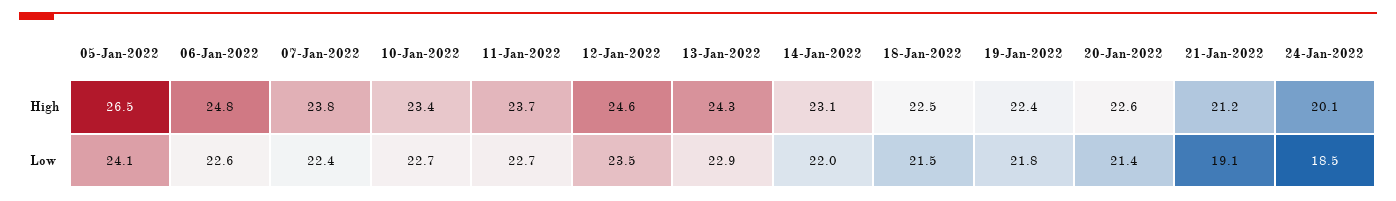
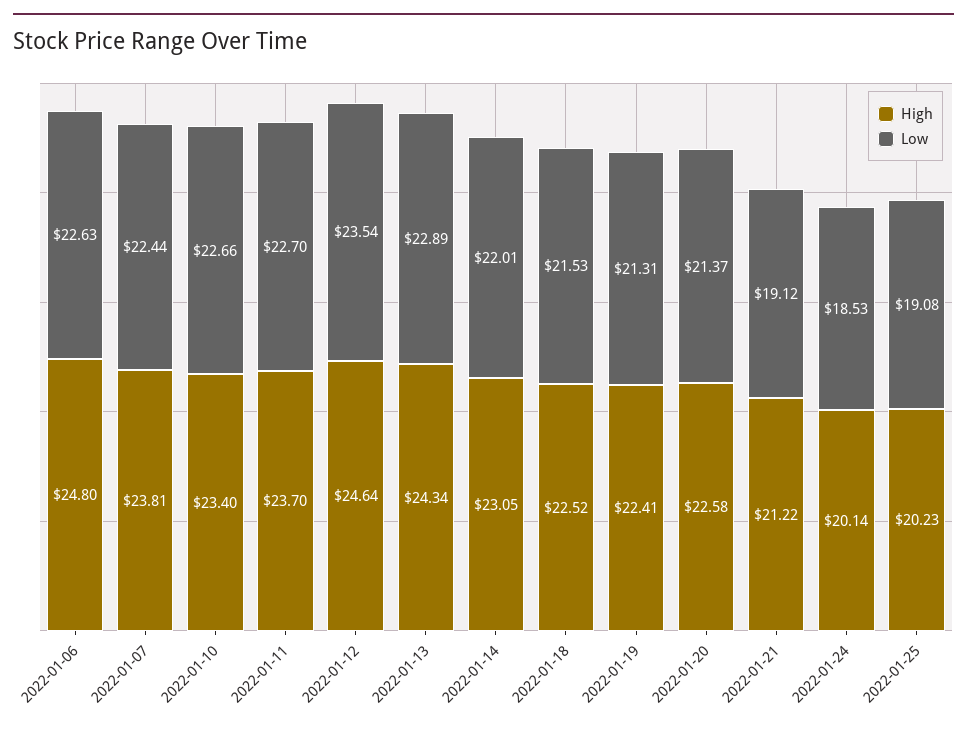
High, 05-Jan-2022: 26.5 -> none
Low, 05-Jan-2022: 24.1 -> none
Low, 19-Jan-2022: 21.8 -> 21.31
High, 2022-01-25: none -> 20.23
Low, 2022-01-25: none -> 19.08

